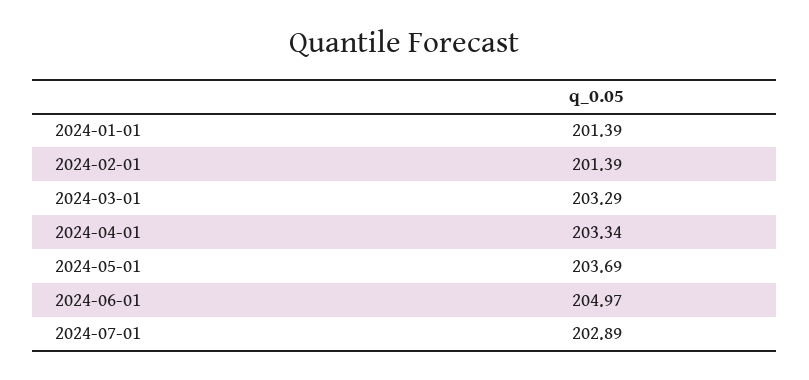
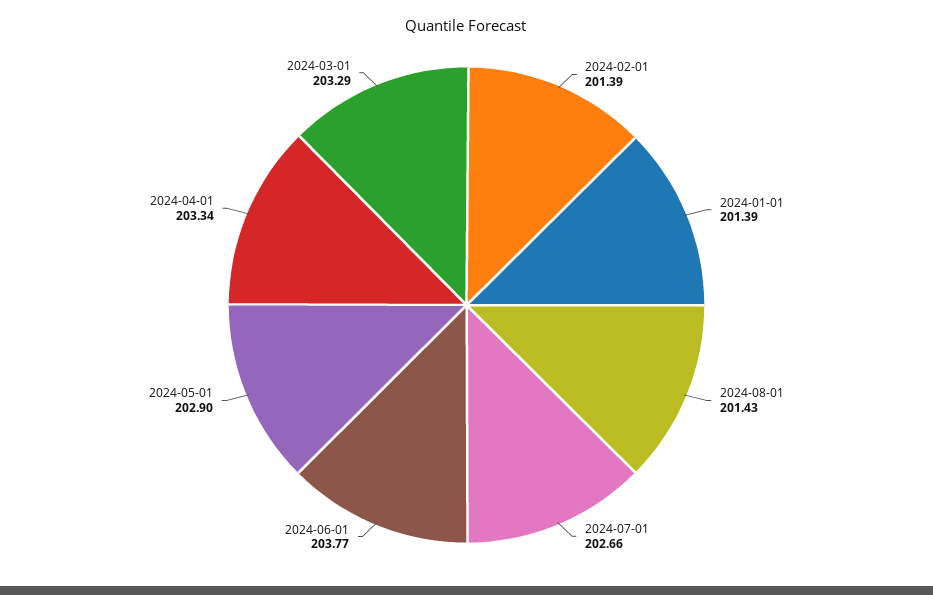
2024-05-01: 203.69 -> 202.9
2024-06-01: 204.97 -> 203.77
2024-07-01: 202.89 -> 202.66
2024-08-01: none -> 201.43

